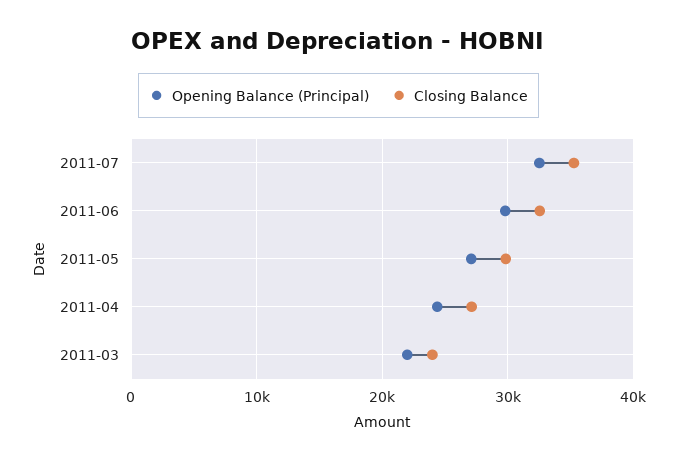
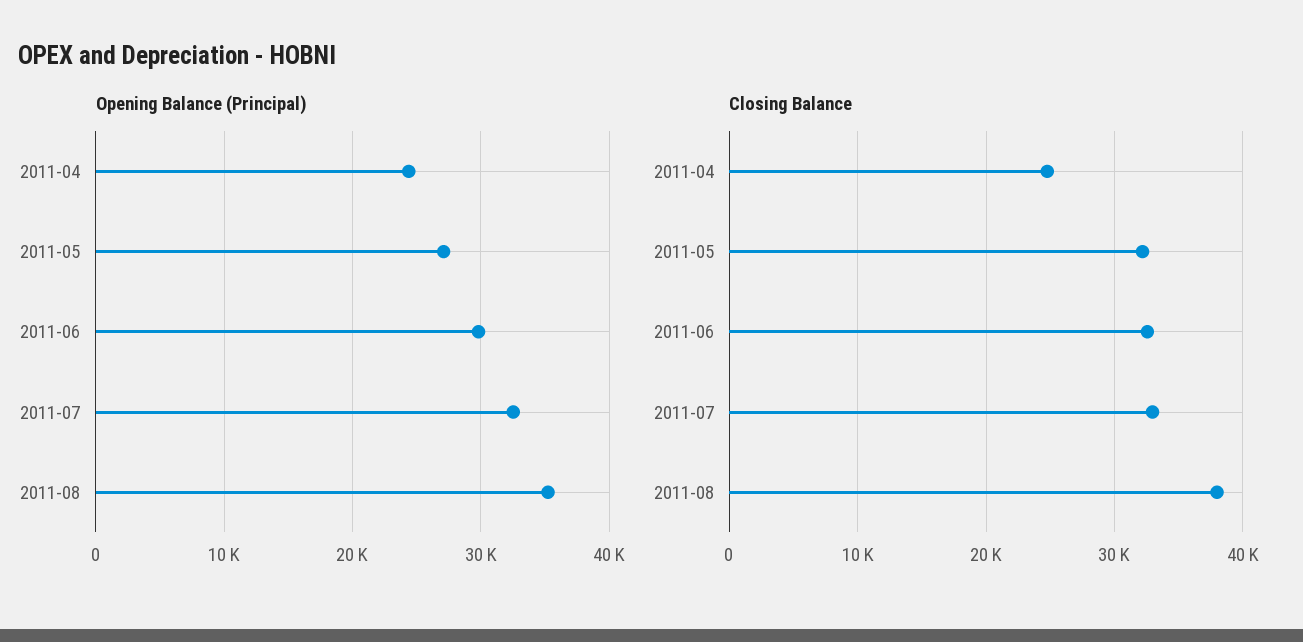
Closing Balance, 2011-07: 35000 -> 33000
Closing Balance, 2011-05: 30000 -> 32000
Closing Balance, 2011-04: 27000 -> 25000
Opening Balance (Principal), 2011-03: 22000 -> none
Closing Balance, 2011-03: 24000 -> none
Opening Balance (Principal), 2011-08: none -> 35000
Closing Balance, 2011-08: none -> 38000

